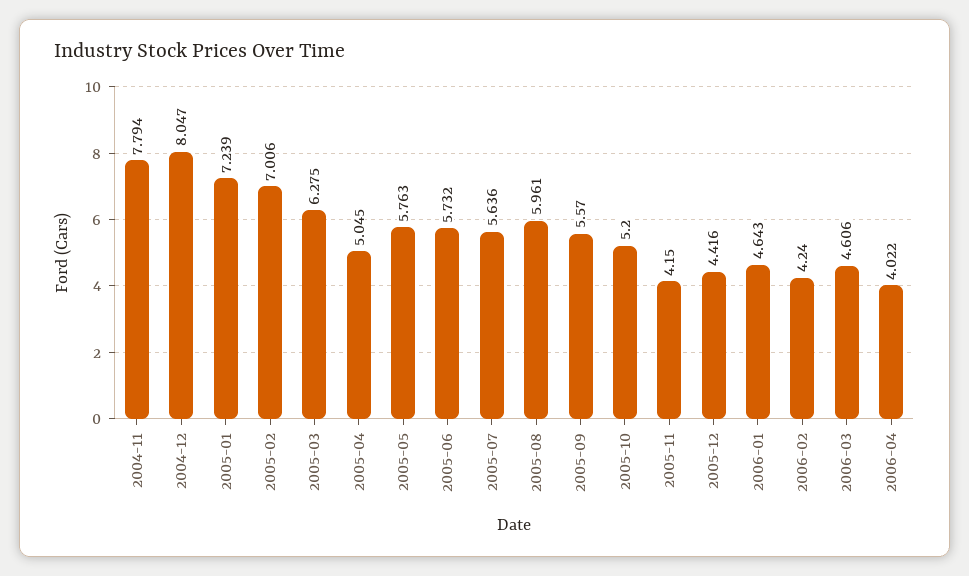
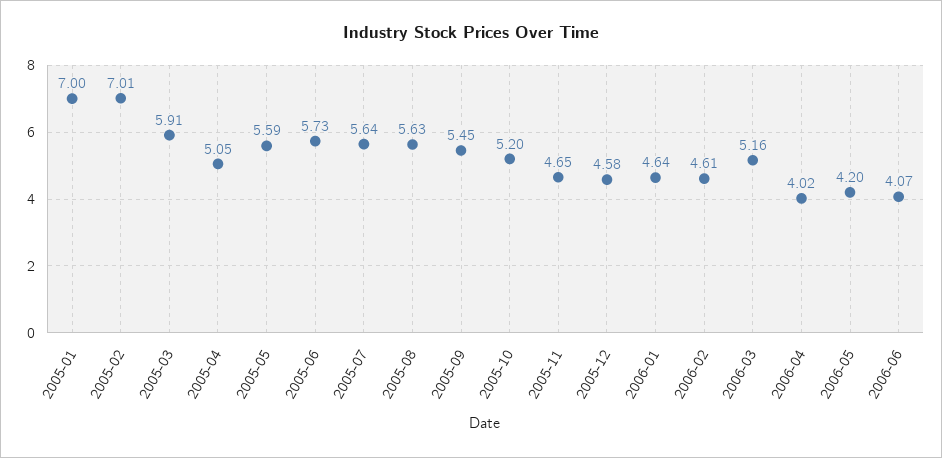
2004-11: 7.794 -> none
2004-12: 8.047 -> none
2005-01: 7.239 -> 7
2005-03: 6.275 -> 5.91
2005-05: 5.763 -> 5.59
2005-08: 5.961 -> 5.63
2005-09: 5.57 -> 5.45
2005-11: 4.15 -> 4.65
2005-12: 4.416 -> 4.58
2006-02: 4.24 -> 4.61
2006-03: 4.606 -> 5.16
2006-05: none -> 4.2
2006-06: none -> 4.07

